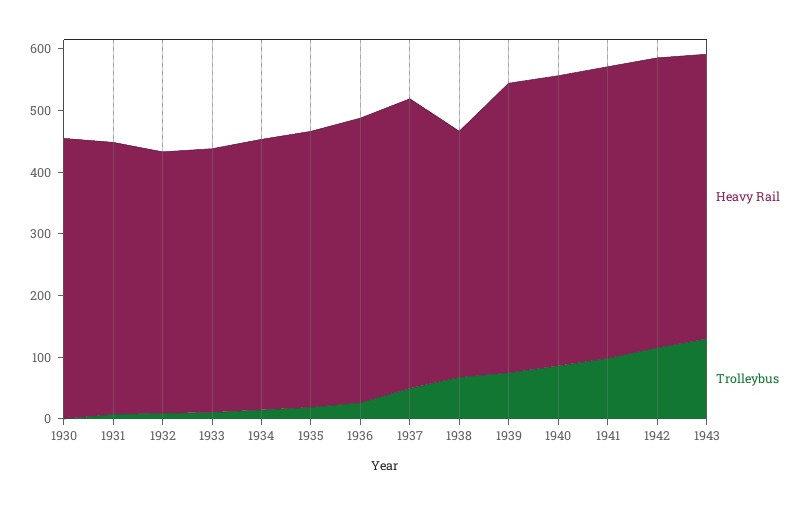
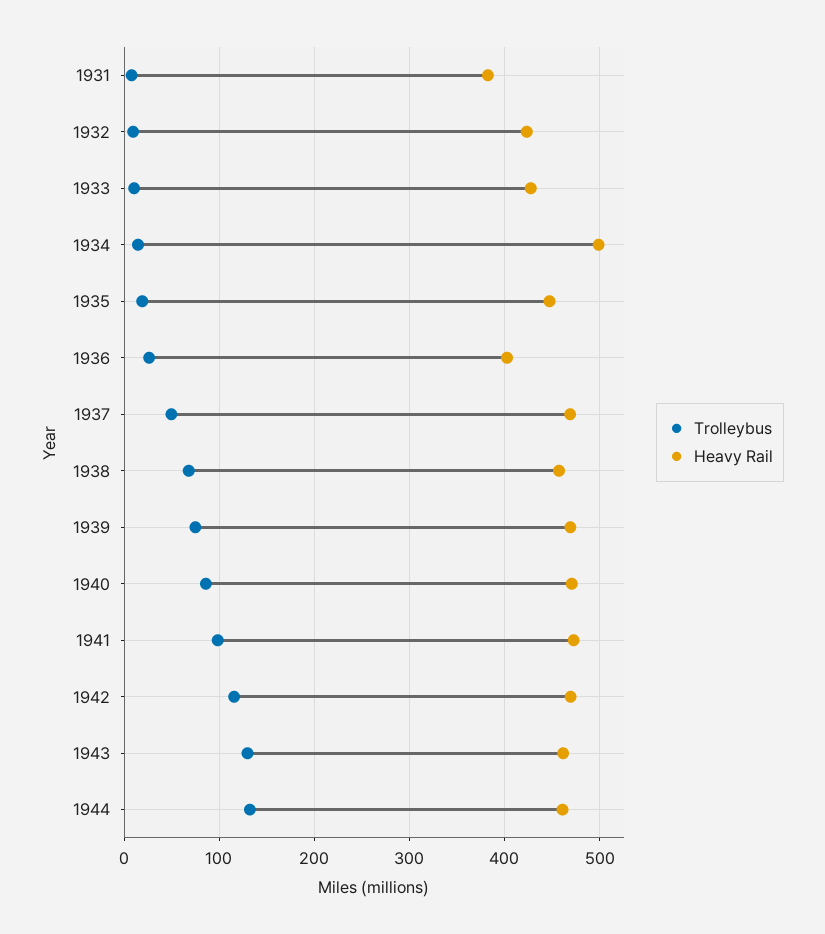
Heavy Rail, 1930: 460 -> none
Trolleybus, 1930: 0 -> none
Heavy Rail, 1931: 440 -> 380
Heavy Rail, 1934: 440 -> 500
Heavy Rail, 1936: 460 -> 400
Heavy Rail, 1938: 400 -> 460
Trolleybus, 1944: none -> 130
Heavy Rail, 1944: none -> 460

